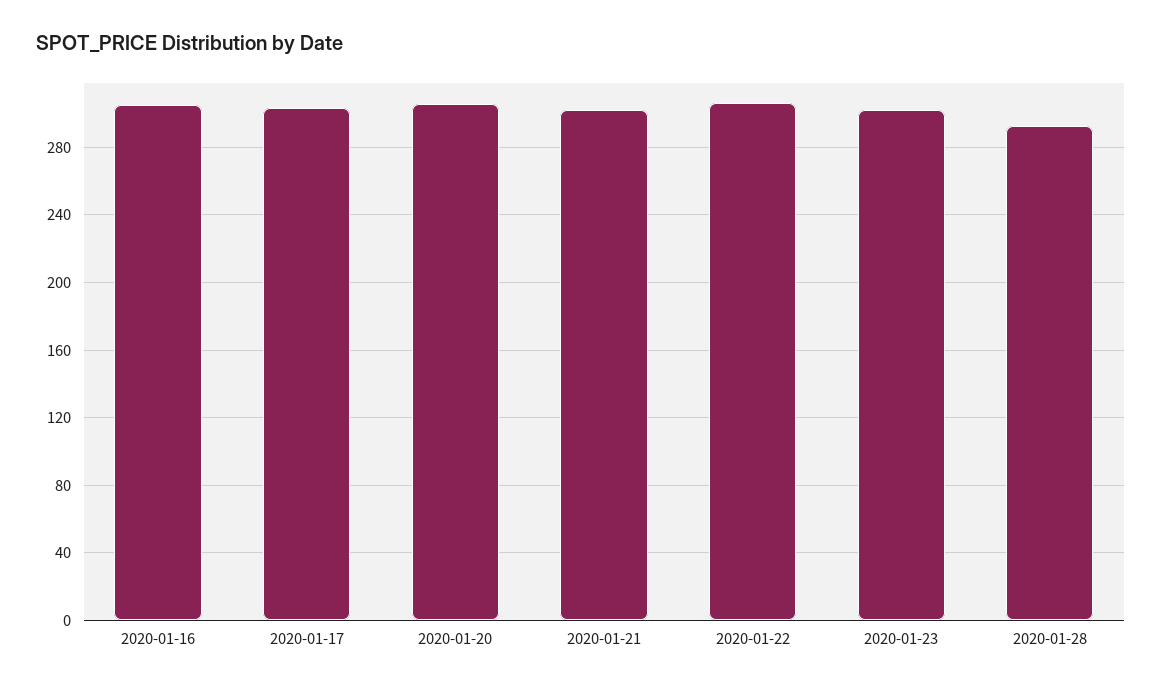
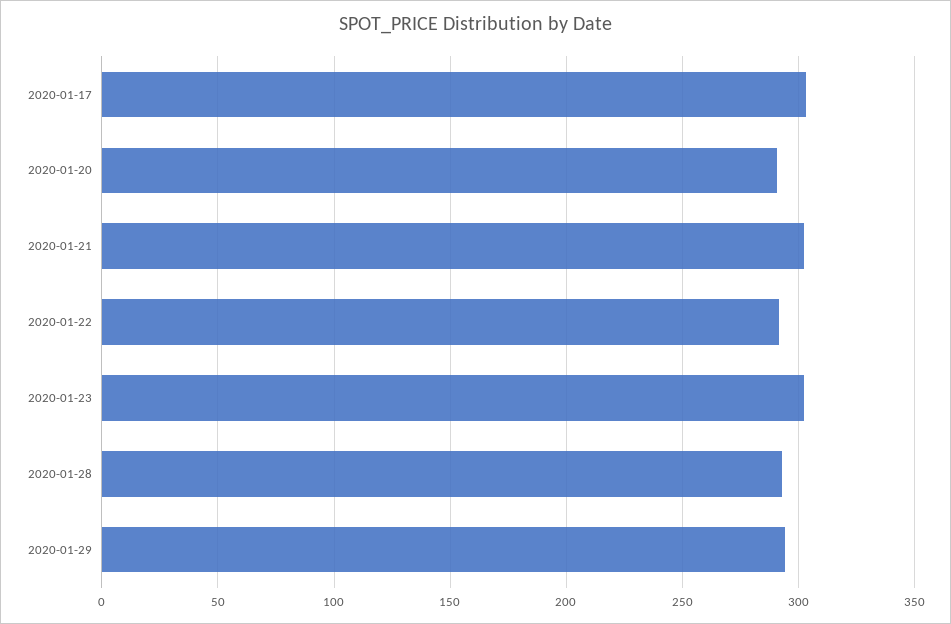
2020-01-16: 305 -> none
2020-01-20: 305 -> 290
2020-01-22: 305 -> 290
2020-01-29: none -> 295

